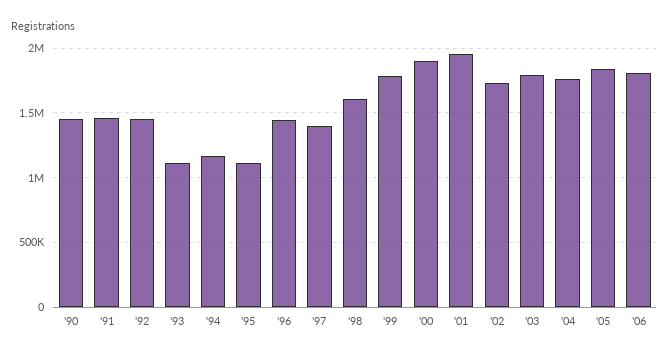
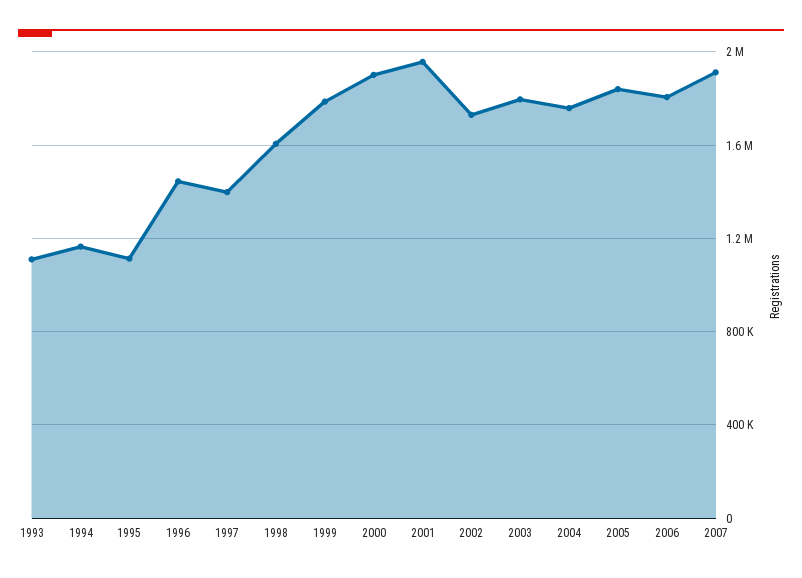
'90: 1450000 -> none
'91: 1450000 -> none
'92: 1450000 -> none
2007: none -> 1900000

